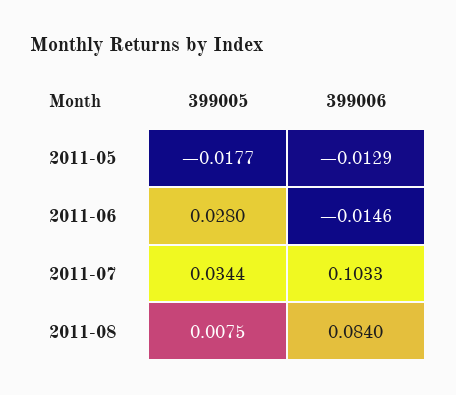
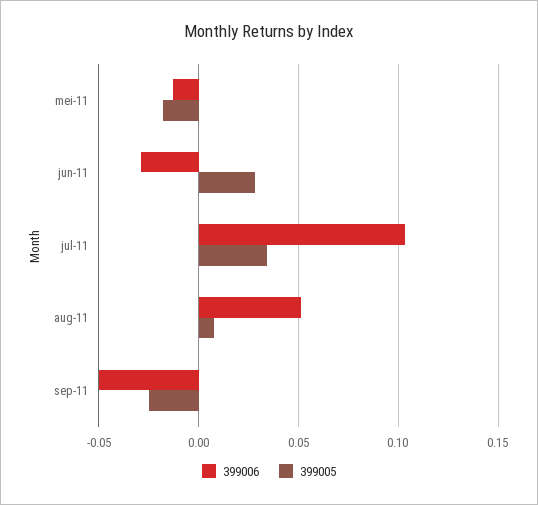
399006, 2011-06: -0.0146 -> -0.03
399006, 2011-08: 0.084 -> 0.05
399006, sep-11: none -> -0.05
399005, sep-11: none -> -0.025

